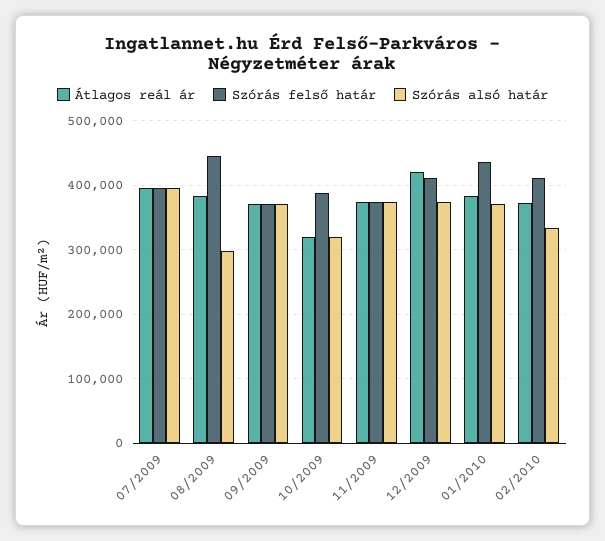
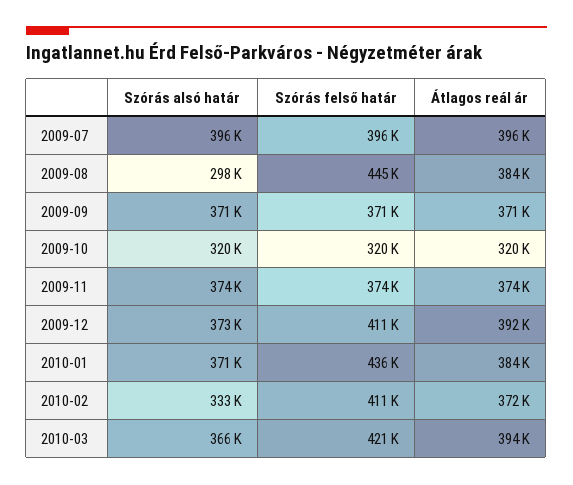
Szórás felső határ, 10/2009: 390000 -> 320000
Átlagos reál ár, 12/2009: 420000 -> 392000
Szórás alsó határ, 2010-03: none -> 366000
Szórás felső határ, 2010-03: none -> 421000
Átlagos reál ár, 2010-03: none -> 394000

